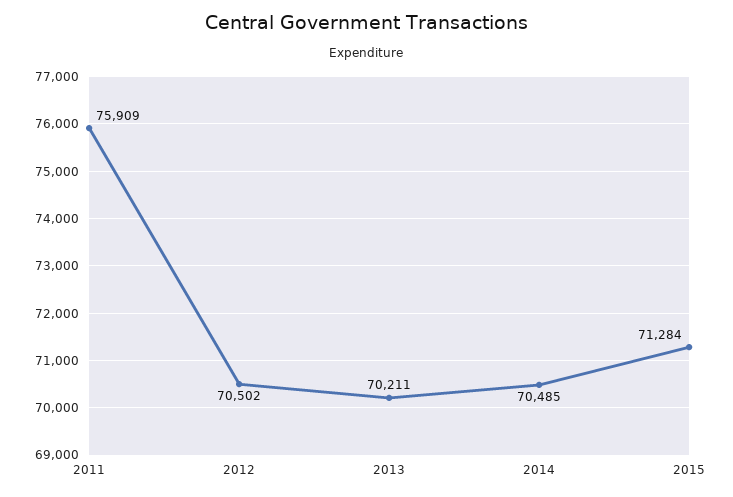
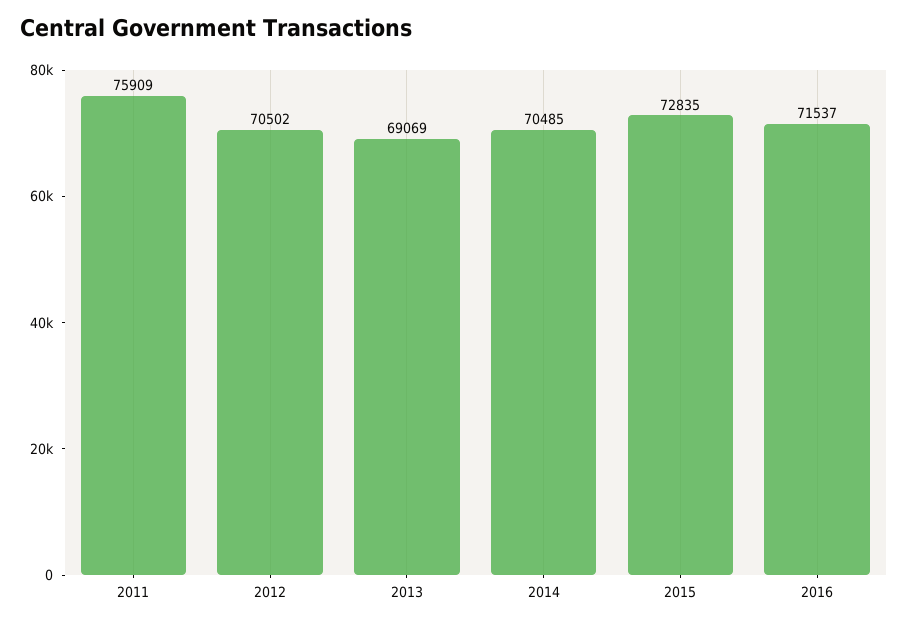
2013: 70211 -> 69069
2015: 71284 -> 72835
2016: none -> 71537

